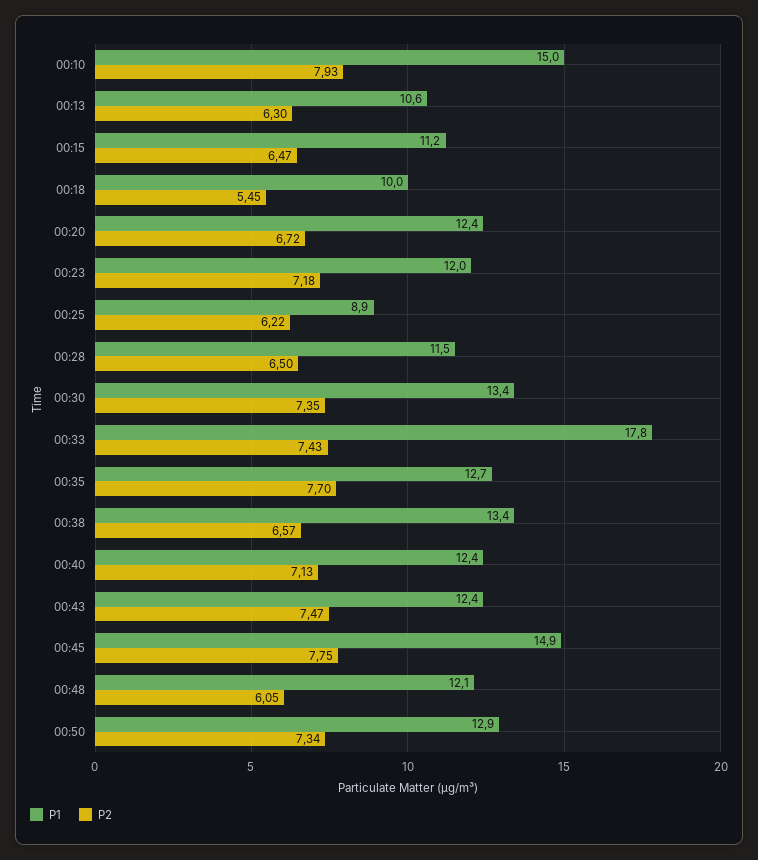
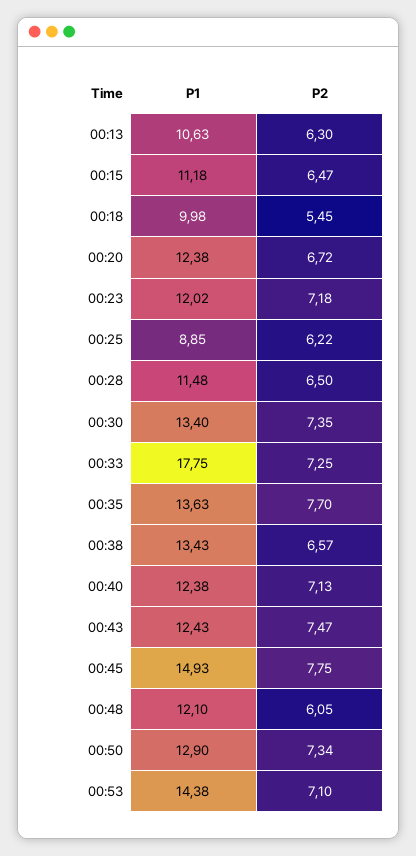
P1, 00:10: 15 -> none
P2, 00:10: 7.93 -> none
P2, 00:33: 7.43 -> 7.25
P1, 00:35: 12.7 -> 13.63
P1, 00:53: none -> 14.38
P2, 00:53: none -> 7.1

